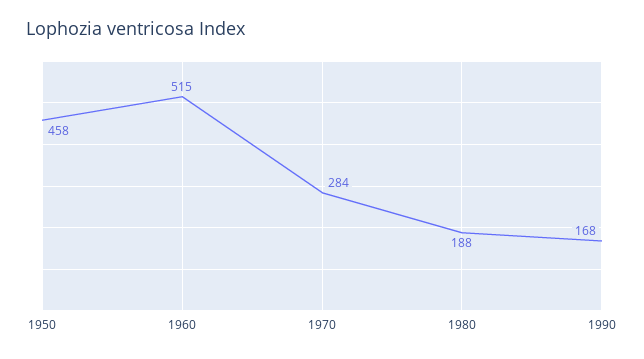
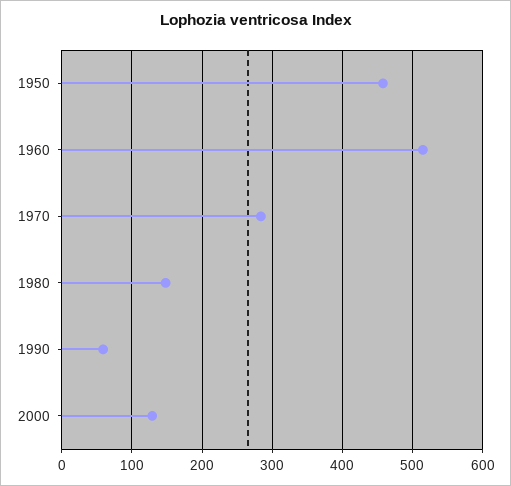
1980: 188 -> 150
1990: 168 -> 60
2000: none -> 130

